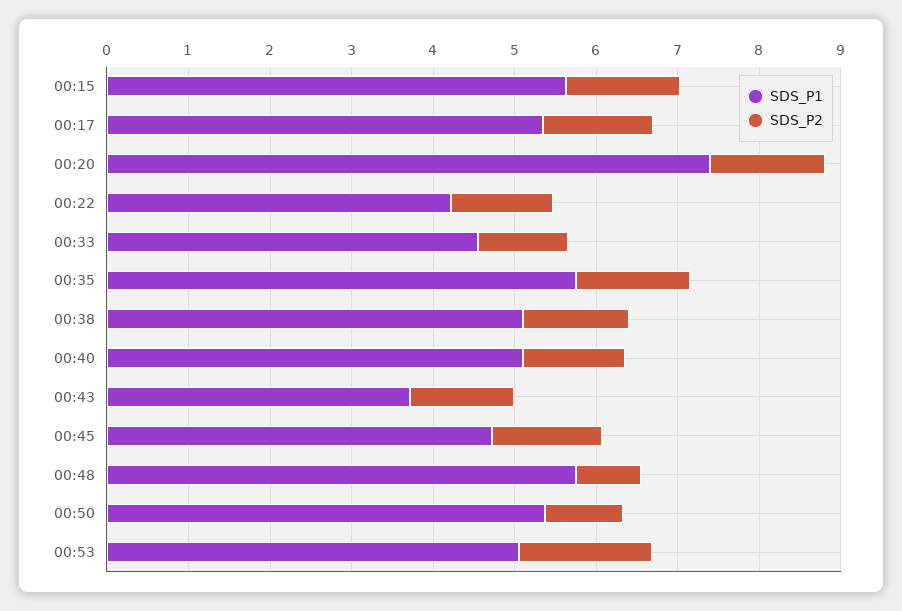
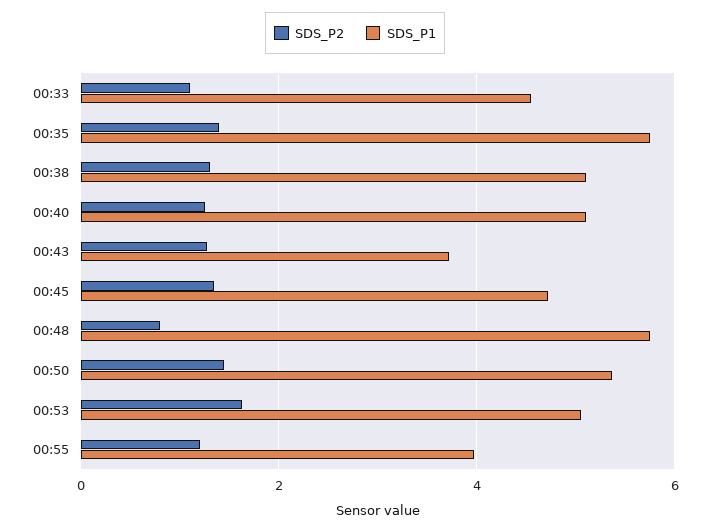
SDS_P1, 00:15: 5.6 -> none
SDS_P2, 00:15: 1.4 -> none
SDS_P1, 00:17: 5.4 -> none
SDS_P2, 00:17: 1.4 -> none
SDS_P1, 00:20: 7.4 -> none
SDS_P2, 00:20: 1.4 -> none
SDS_P1, 00:22: 4.2 -> none
SDS_P2, 00:22: 1.2 -> none
SDS_P2, 00:50: 1 -> 1.4
SDS_P2, 00:55: none -> 1.2
SDS_P1, 00:55: none -> 4

